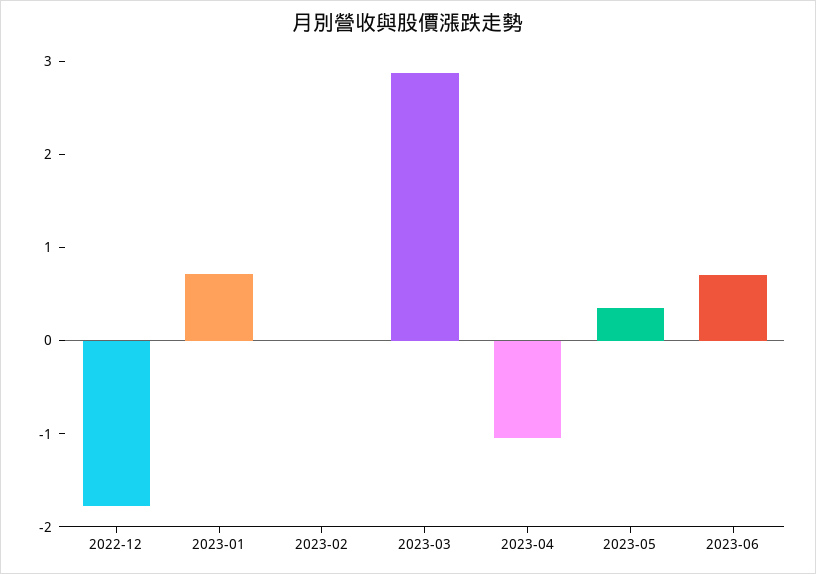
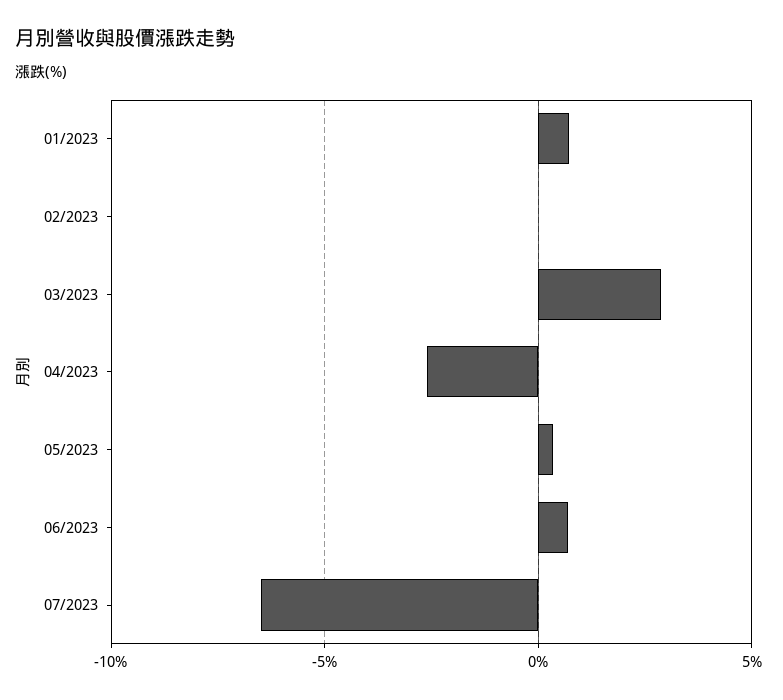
2022-12: -1.8 -> none
2023-04: -1 -> -2.5
07/2023: none -> -6.5

